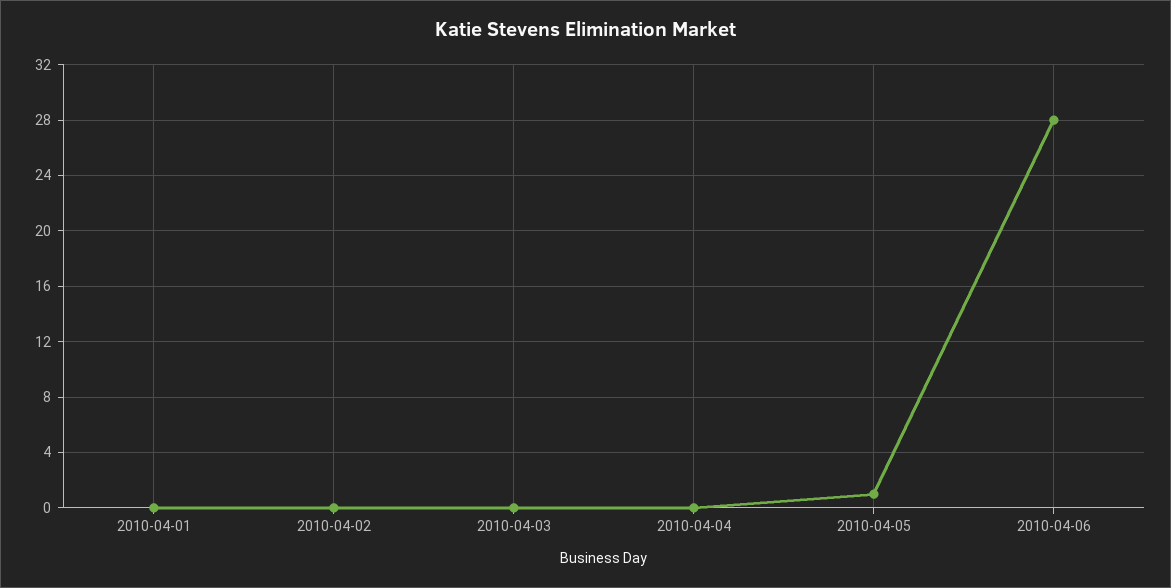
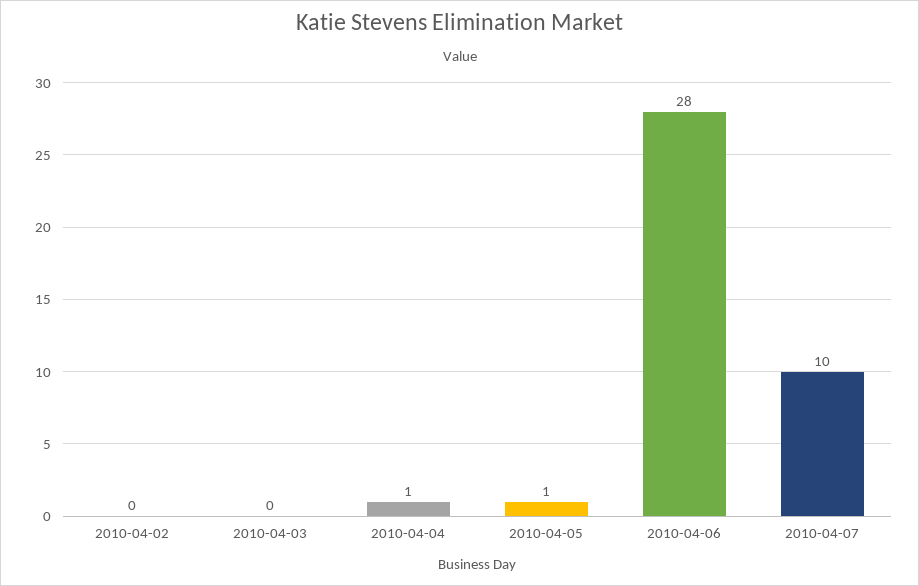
2010-04-01: 0 -> none
2010-04-04: 0 -> 1
2010-04-07: none -> 10

